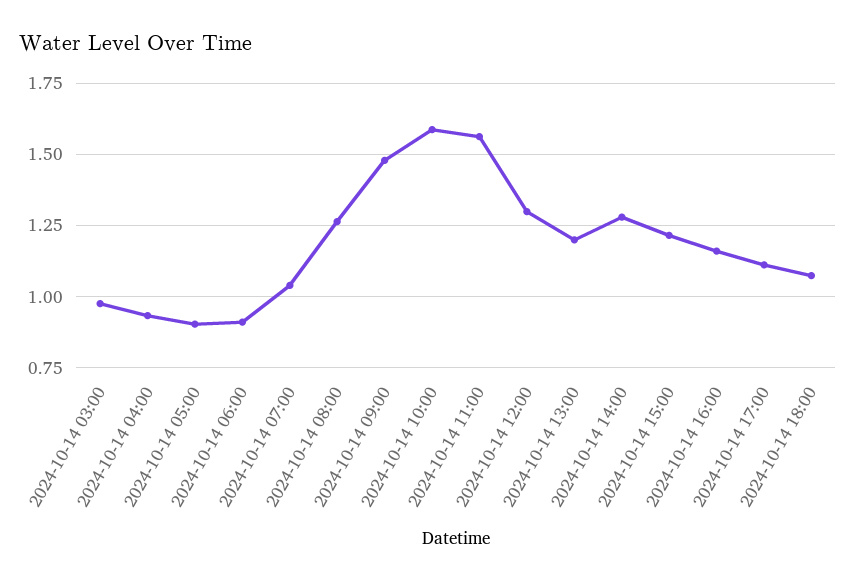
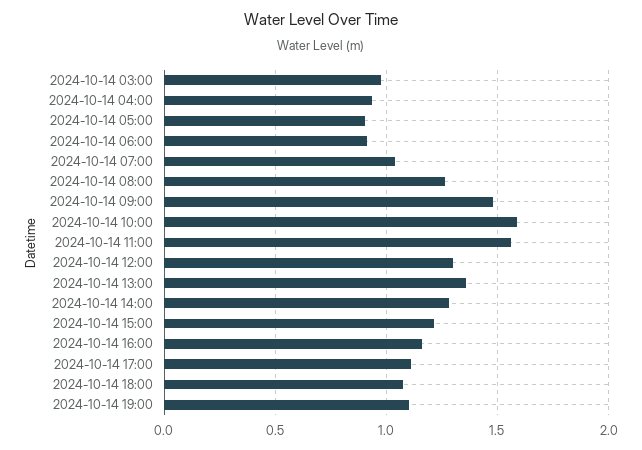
2024-10-14 13:00: 1.2 -> 1.35
2024-10-14 19:00: none -> 1.1

